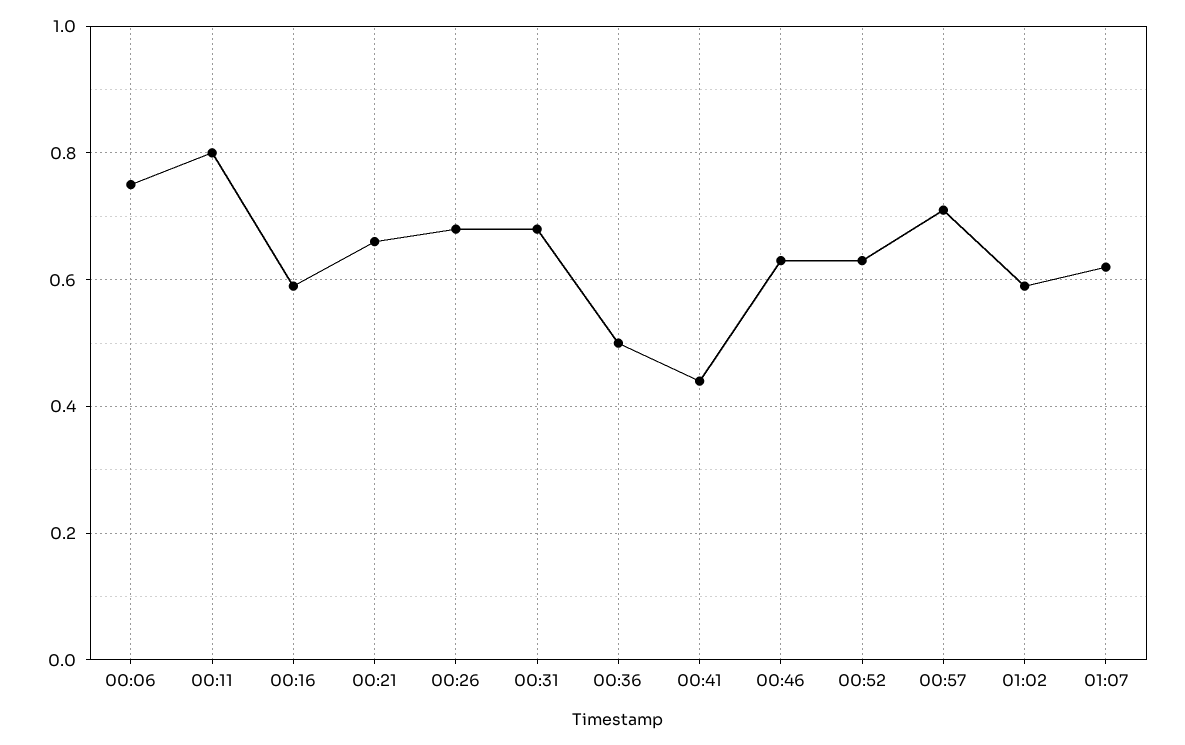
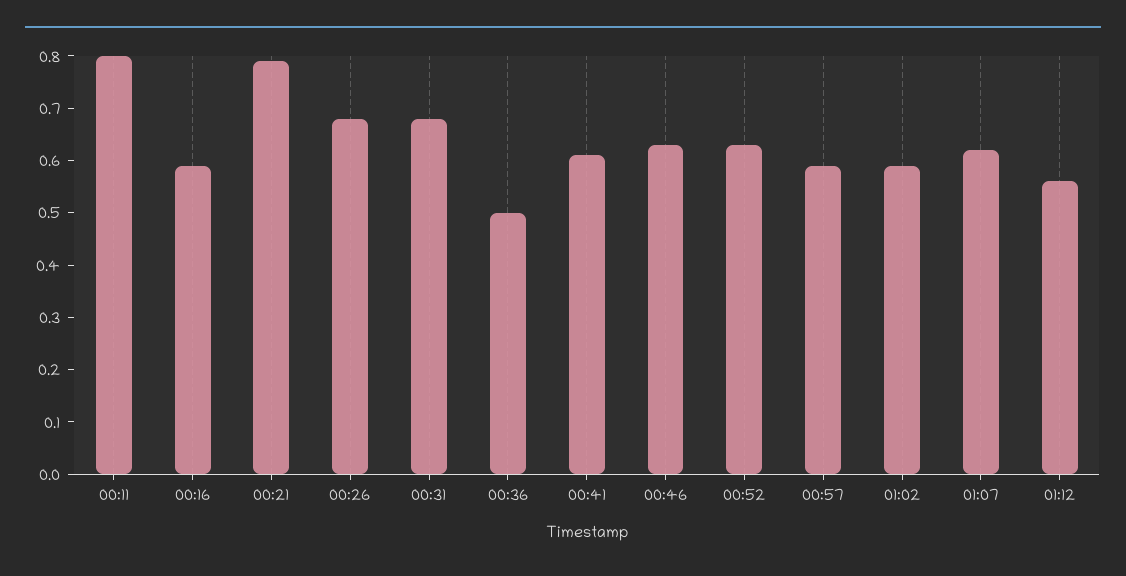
00:06: 0.75 -> none
00:21: 0.65 -> 0.8
00:41: 0.45 -> 0.6
00:57: 0.7 -> 0.6
01:12: none -> 0.55

